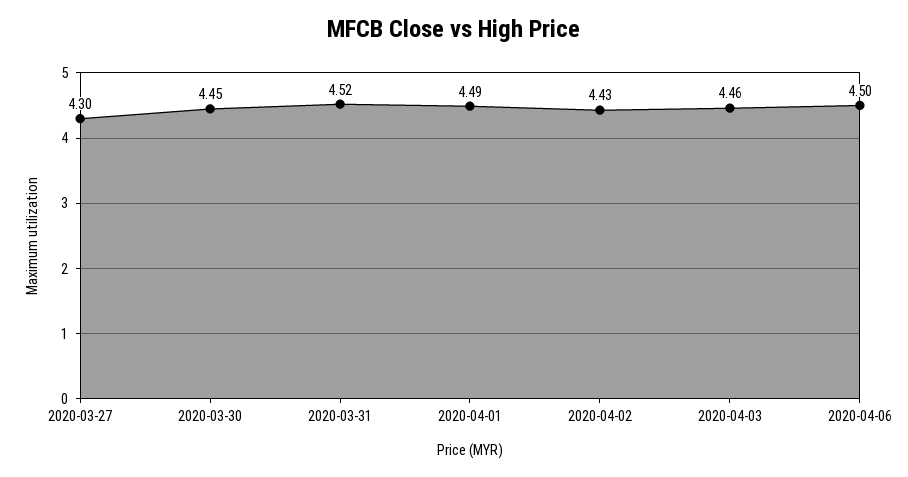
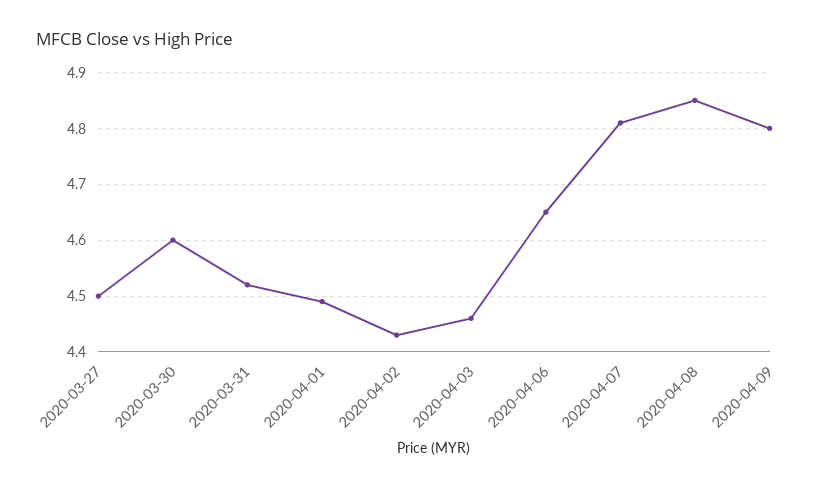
2020-03-27: 4.3 -> 4.5
2020-03-30: 4.45 -> 4.6
2020-04-06: 4.5 -> 4.65
2020-04-07: none -> 4.8
2020-04-08: none -> 4.85
2020-04-09: none -> 4.8

